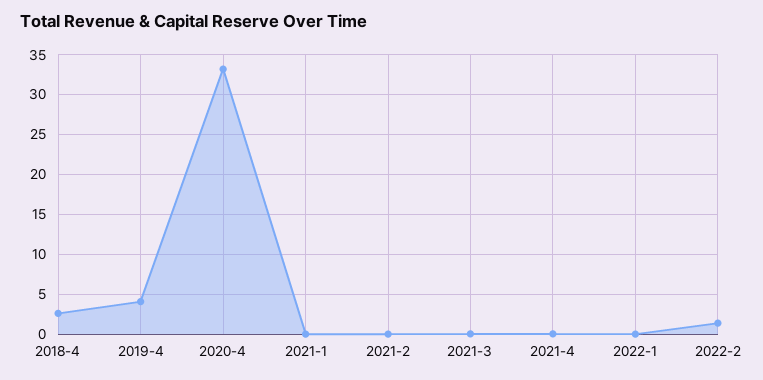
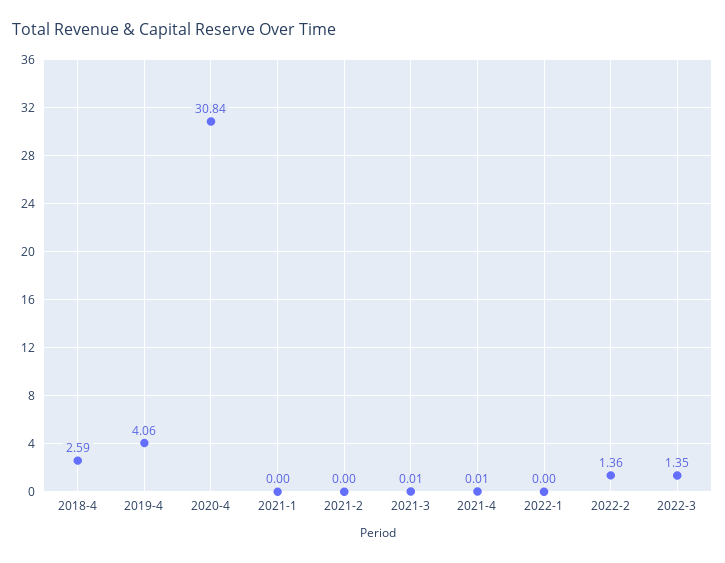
2020-4: 33 -> 30.84
2022-3: none -> 1.35

